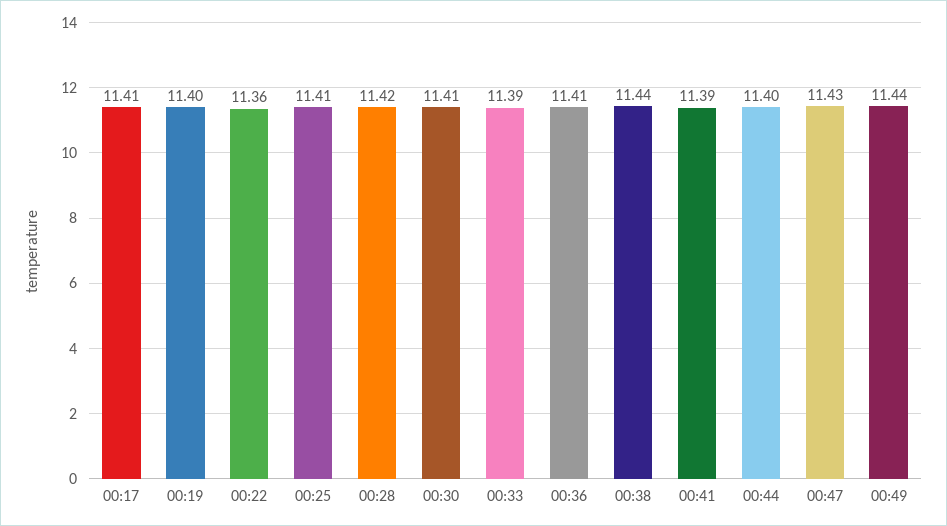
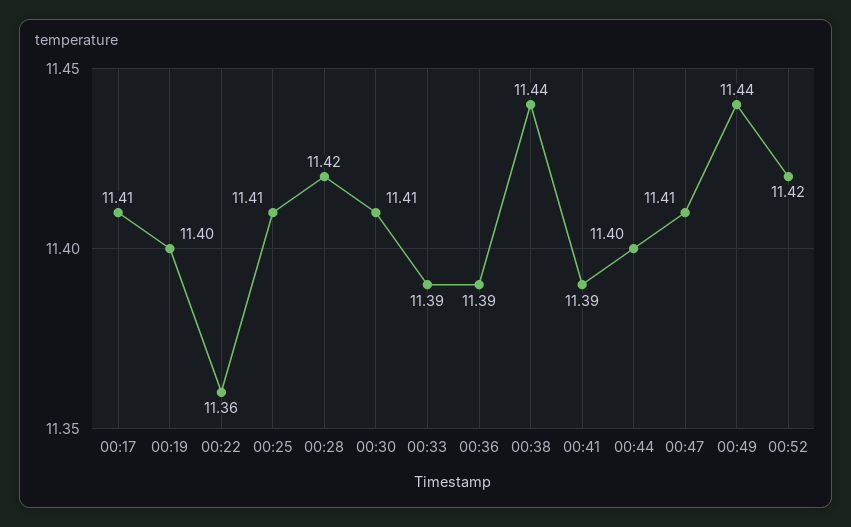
00:36: 11.41 -> 11.39
00:47: 11.43 -> 11.41
00:52: none -> 11.42

